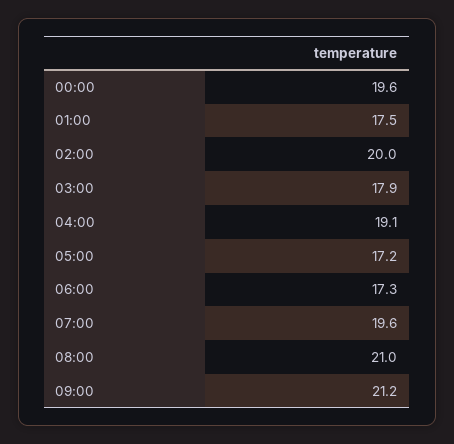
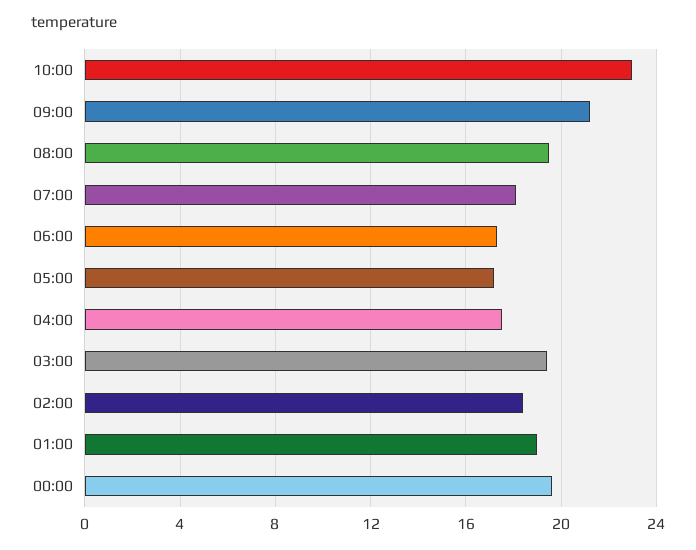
01:00: 17.5 -> 19
02:00: 20 -> 18.5
03:00: 17.9 -> 19.5
04:00: 19.1 -> 17.5
07:00: 19.6 -> 18
08:00: 21 -> 19.5
10:00: none -> 23

